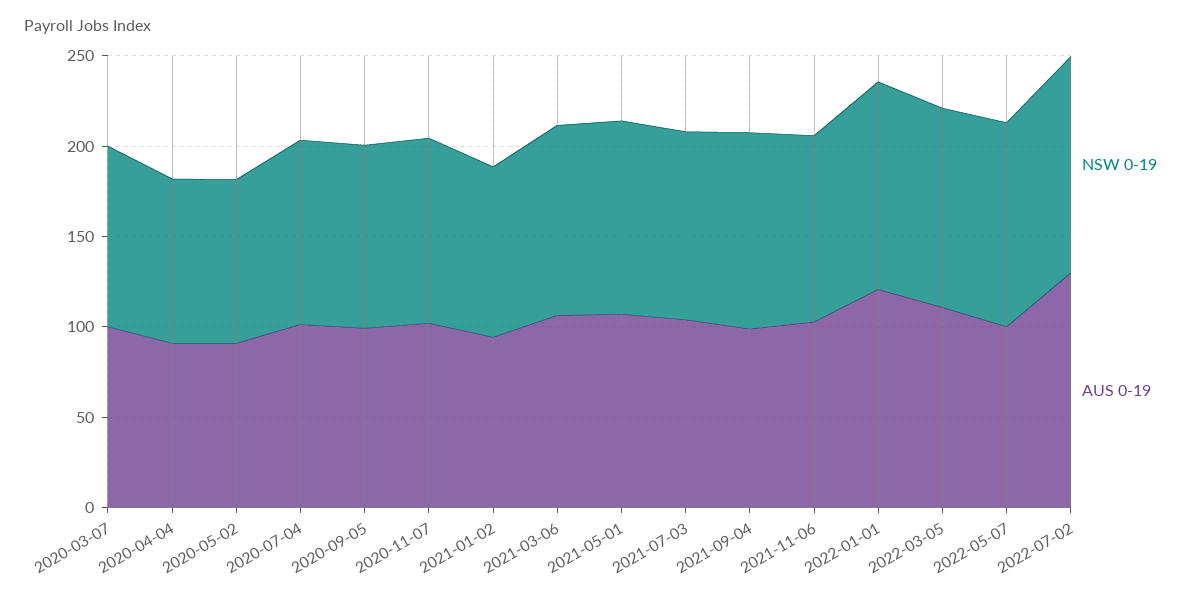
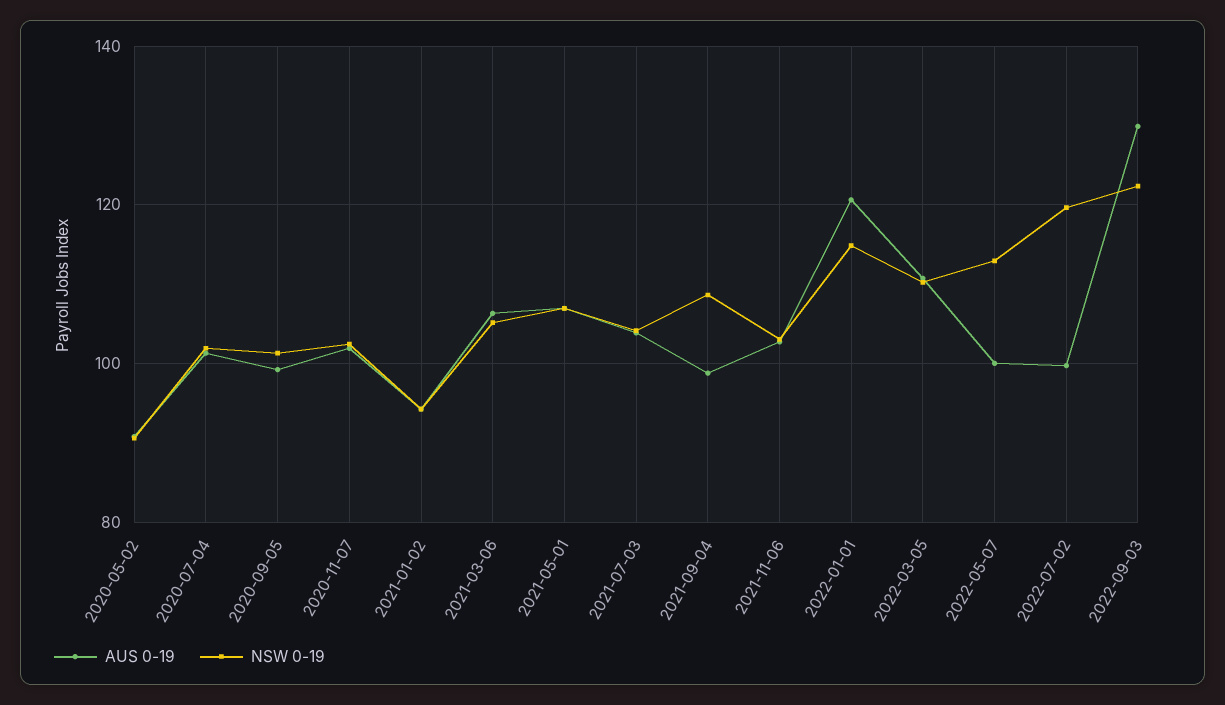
NSW 0-19, 2020-03-07: 100 -> none
AUS 0-19, 2020-03-07: 100 -> none
NSW 0-19, 2020-04-04: 90 -> none
AUS 0-19, 2020-04-04: 90 -> none
AUS 0-19, 2022-07-02: 130 -> 100
AUS 0-19, 2022-09-03: none -> 130
NSW 0-19, 2022-09-03: none -> 122

